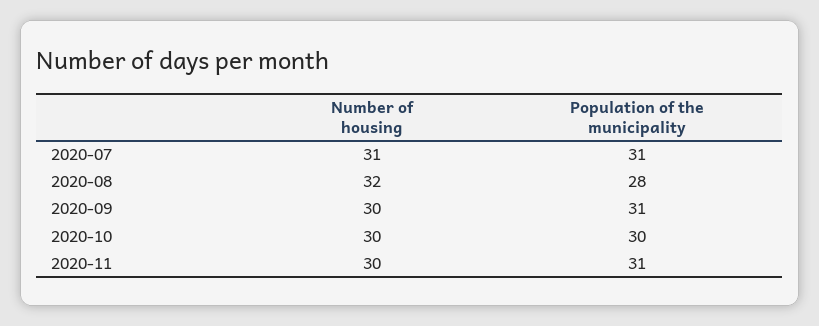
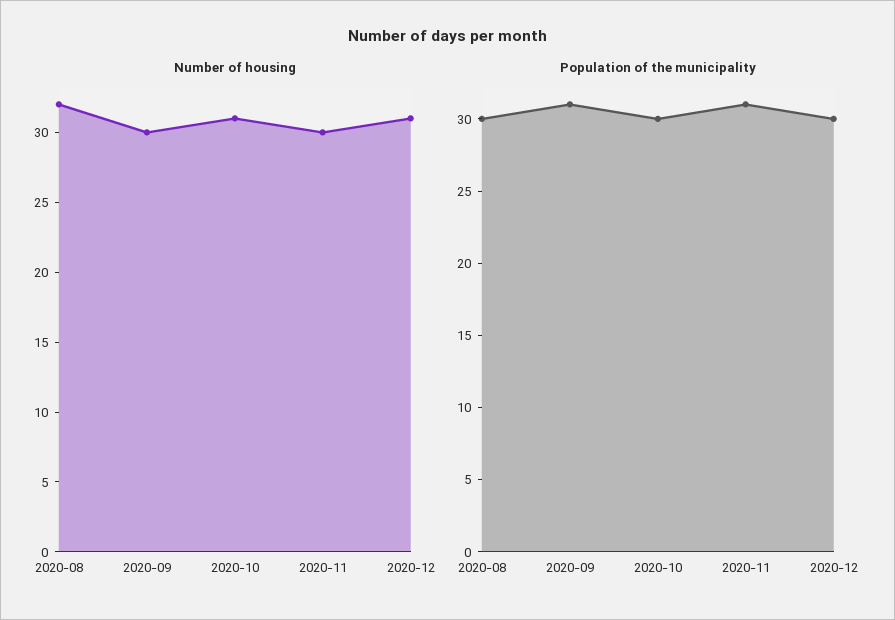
Number of housing, 2020-07: 31 -> none
Population of the municipality, 2020-07: 31 -> none
Population of the municipality, 2020-08: 28 -> 30
Number of housing, 2020-10: 30 -> 31
Number of housing, 2020-12: none -> 31
Population of the municipality, 2020-12: none -> 30

